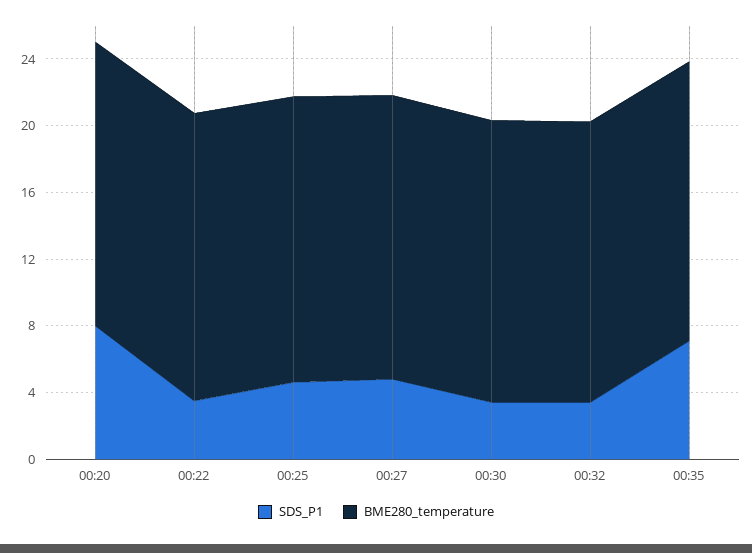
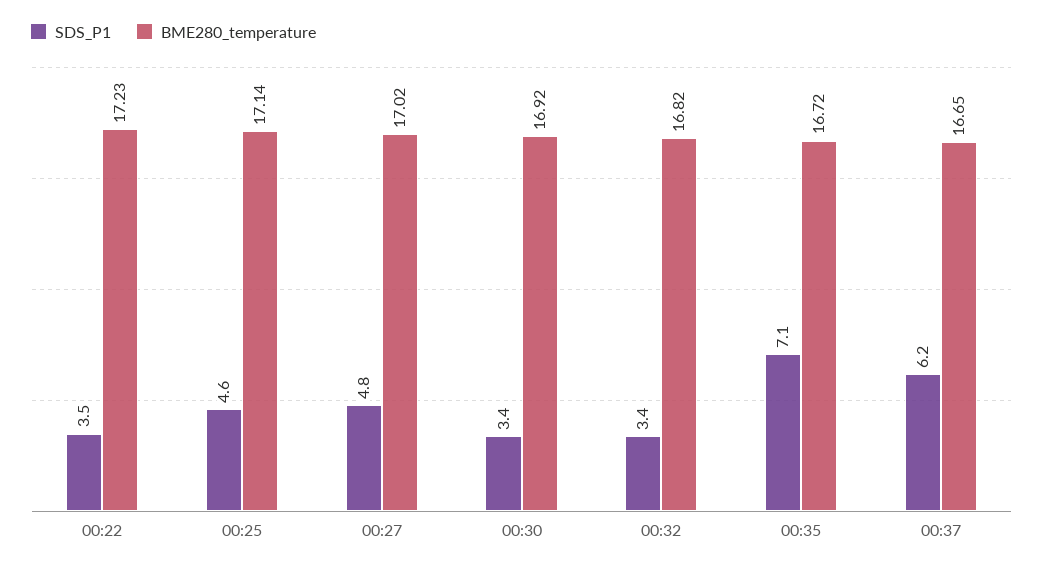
SDS_P1, 00:20: 8 -> none
BME280_temperature, 00:20: 17 -> none
SDS_P1, 00:37: none -> 6.2
BME280_temperature, 00:37: none -> 16.65

